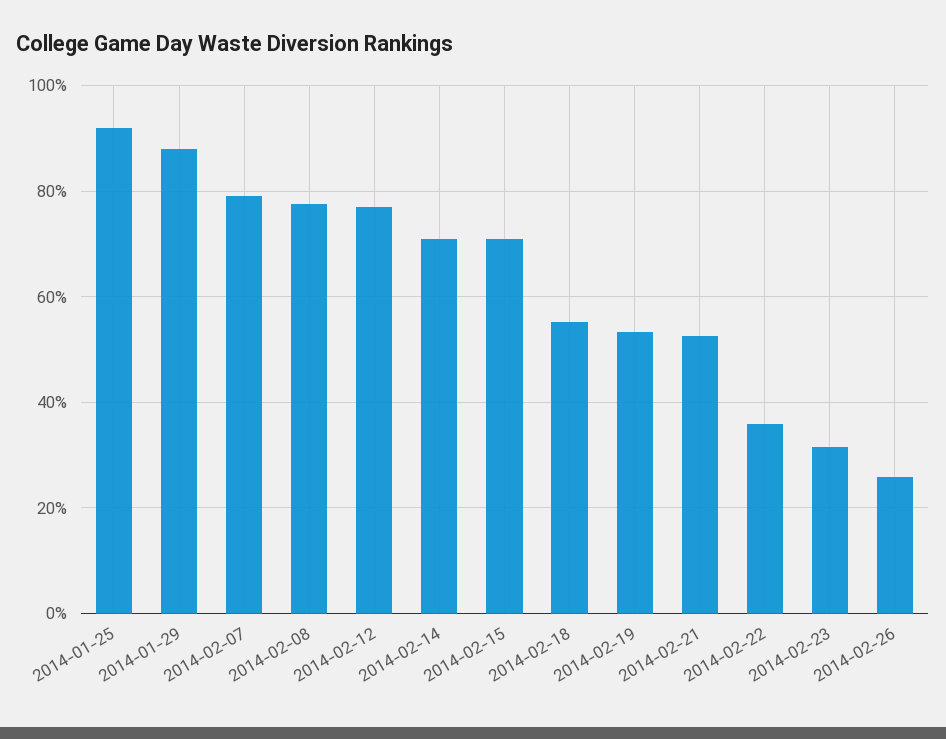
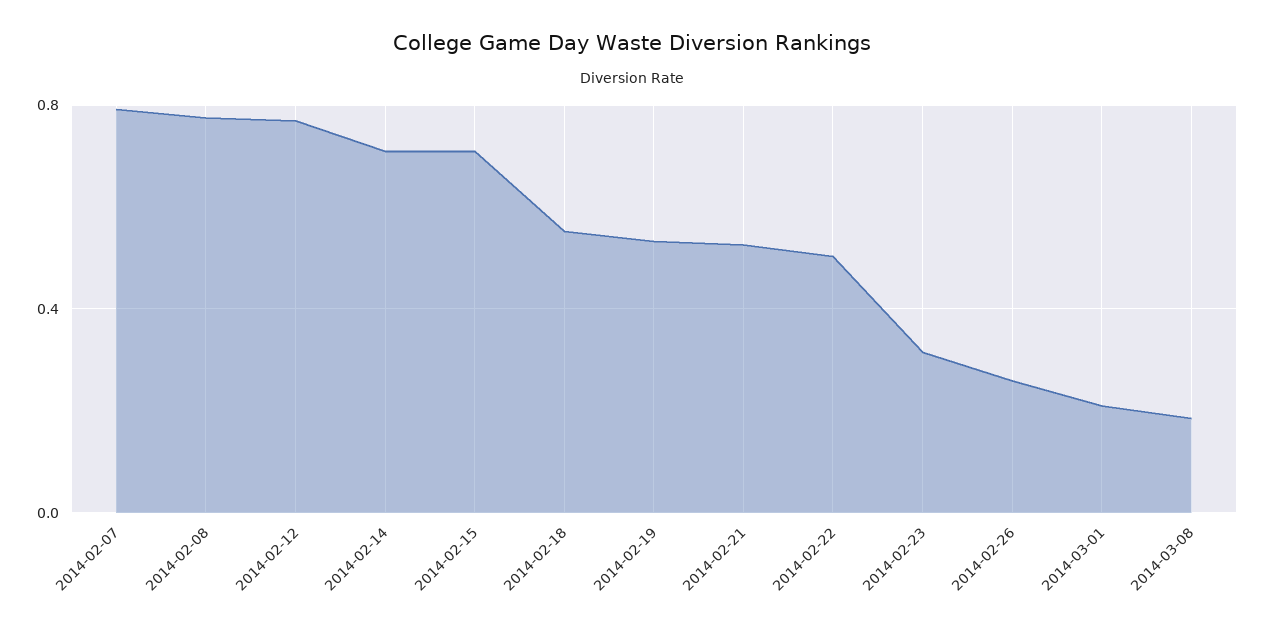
2014-01-25: 0.92 -> none
2014-01-29: 0.88 -> none
2014-02-22: 0.36 -> 0.5
2014-03-01: none -> 0.2
2014-03-08: none -> 0.2

